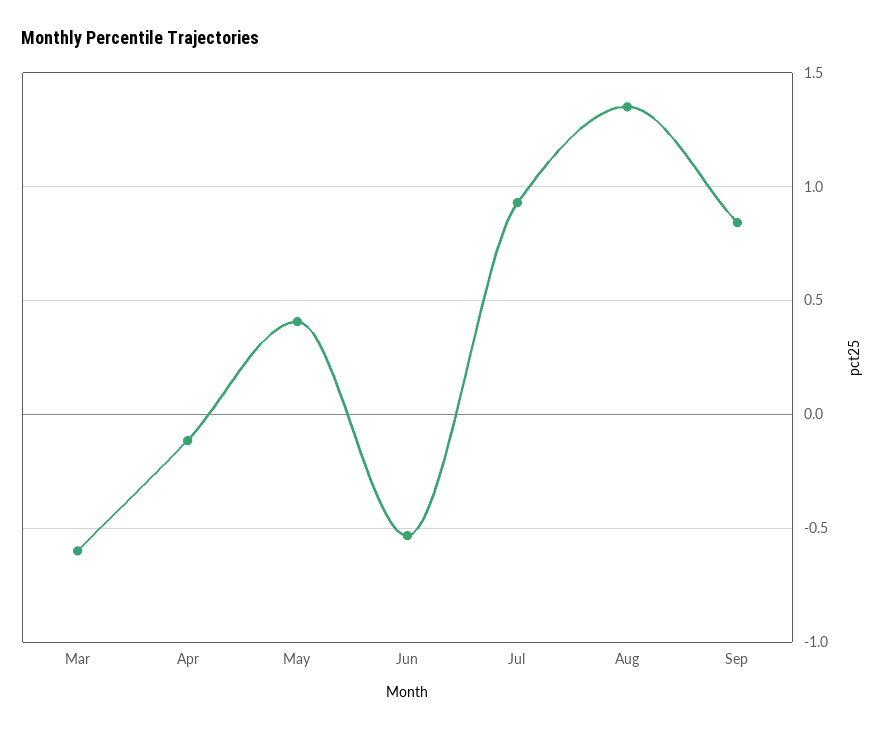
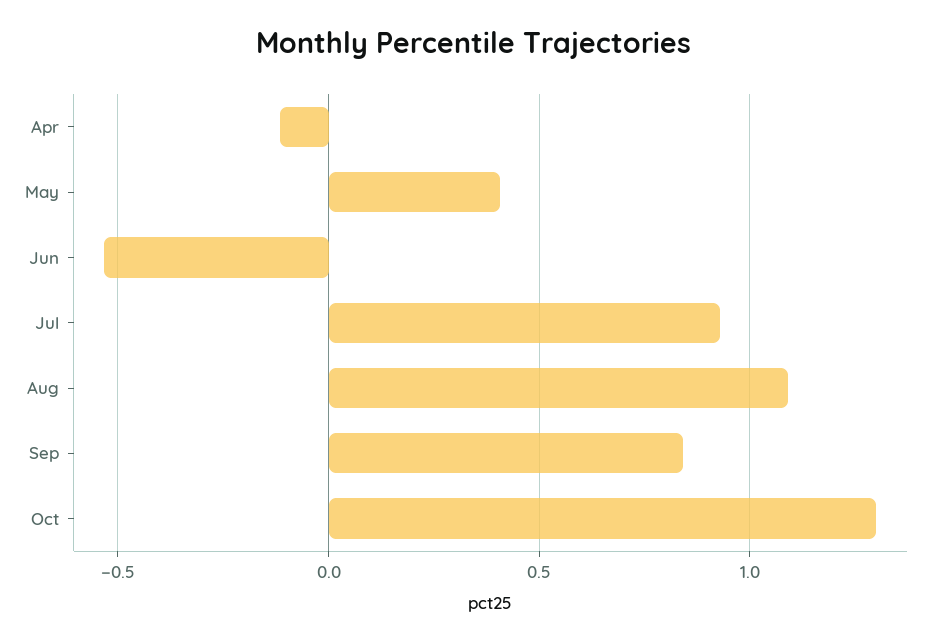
Mar: -0.6 -> none
Aug: 1.35 -> 1.1
Oct: none -> 1.3

